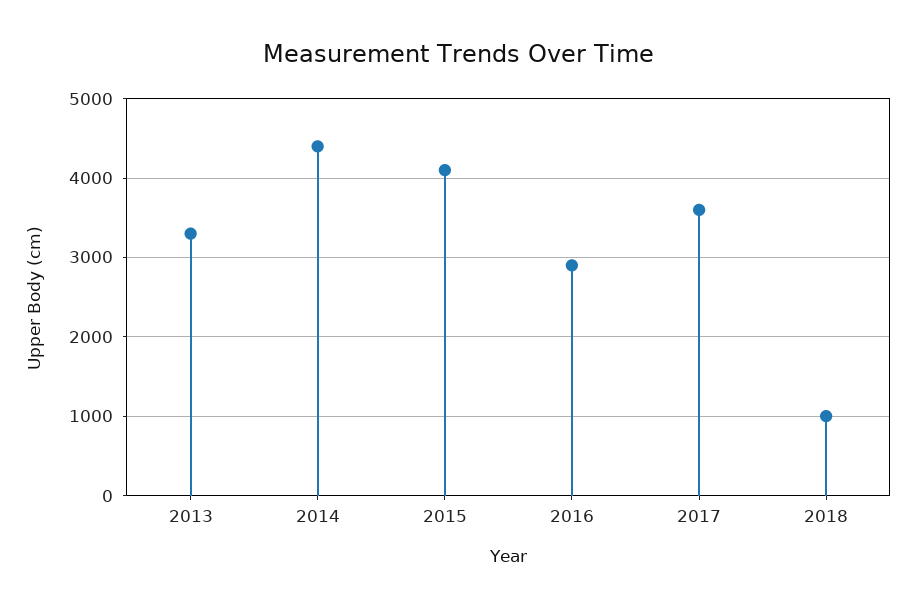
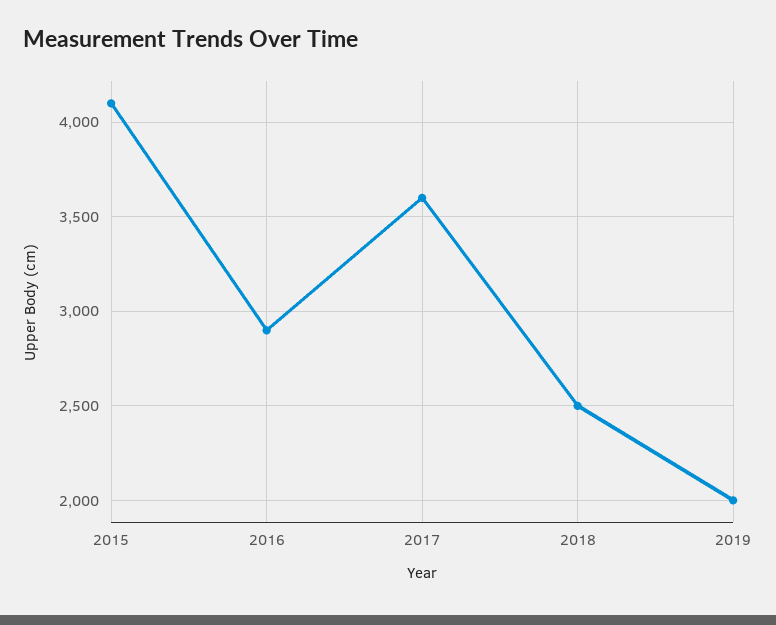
2013: 3300 -> none
2014: 4400 -> none
2018: 1000 -> 2500
2019: none -> 2000

